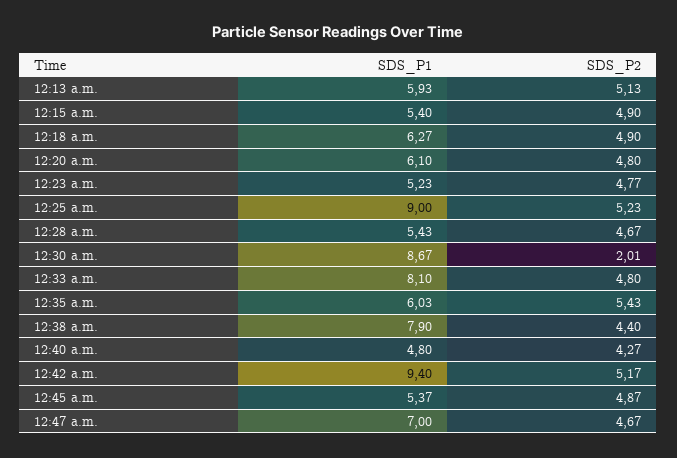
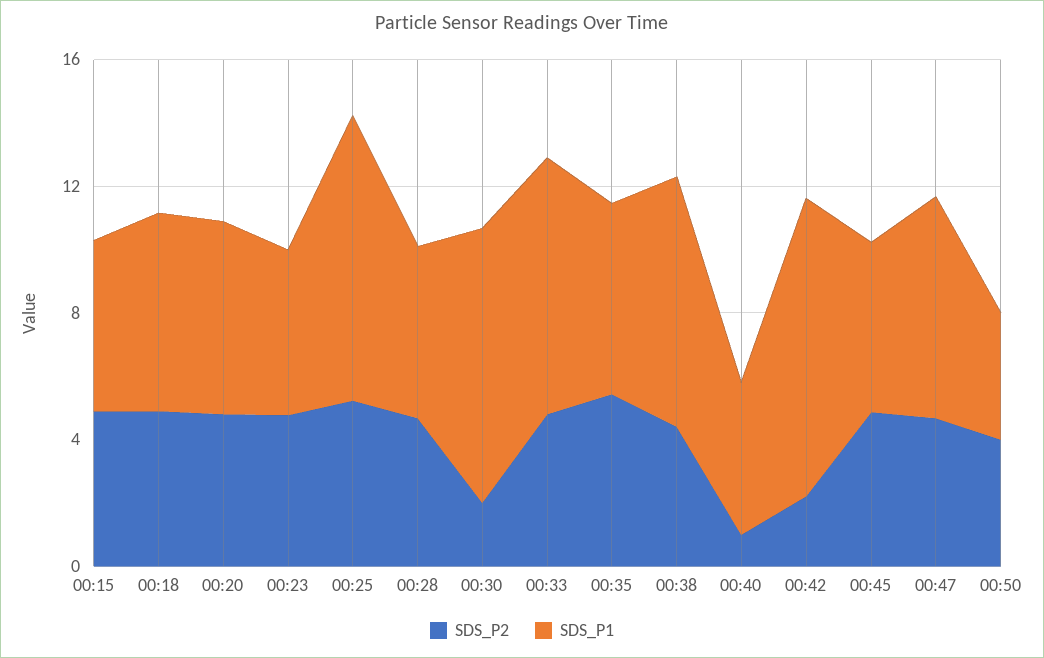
SDS_P1, 12:13 a.m.: 5.93 -> none
SDS_P2, 12:13 a.m.: 5.13 -> none
SDS_P2, 12:40 a.m.: 4.27 -> 1
SDS_P2, 12:42 a.m.: 5.17 -> 2
SDS_P2, 00:50: none -> 4
SDS_P1, 00:50: none -> 4

